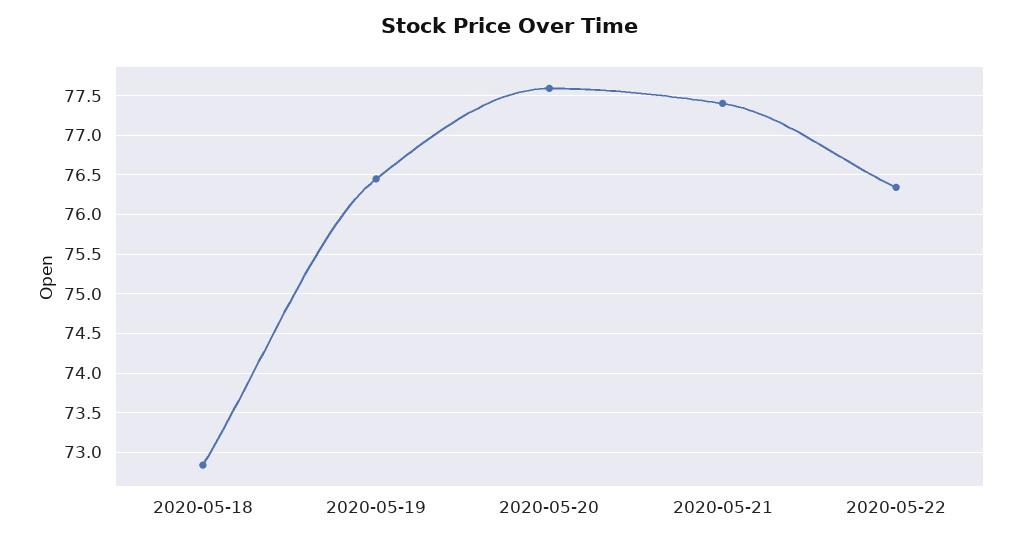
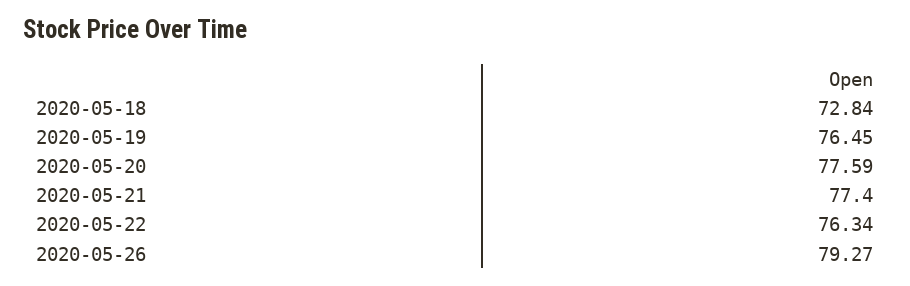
2020-05-26: none -> 79.27

